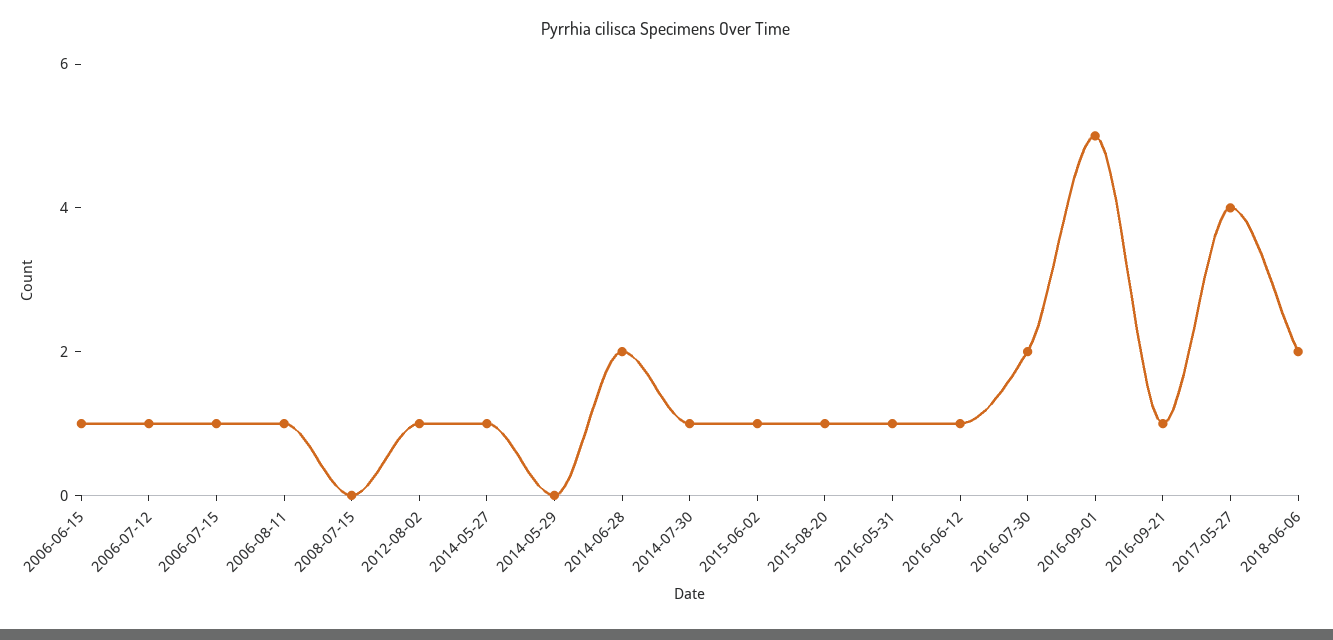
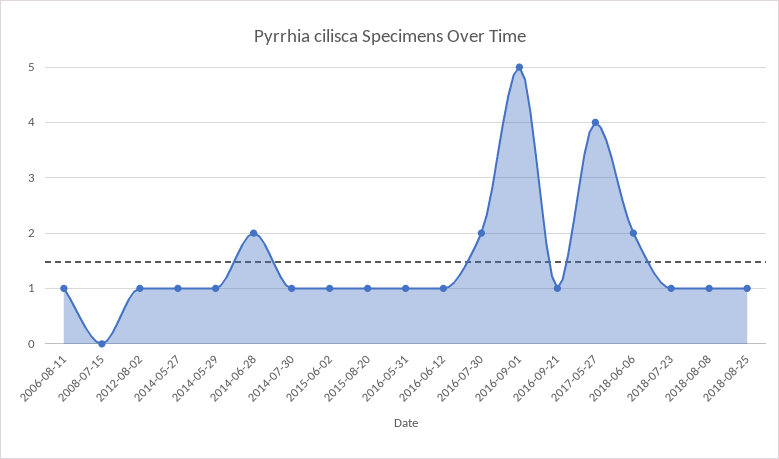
2006-06-15: 1 -> none
2006-07-12: 1 -> none
2006-07-15: 1 -> none
2014-05-29: 0 -> 1
2018-07-23: none -> 1
2018-08-08: none -> 1
2018-08-25: none -> 1

